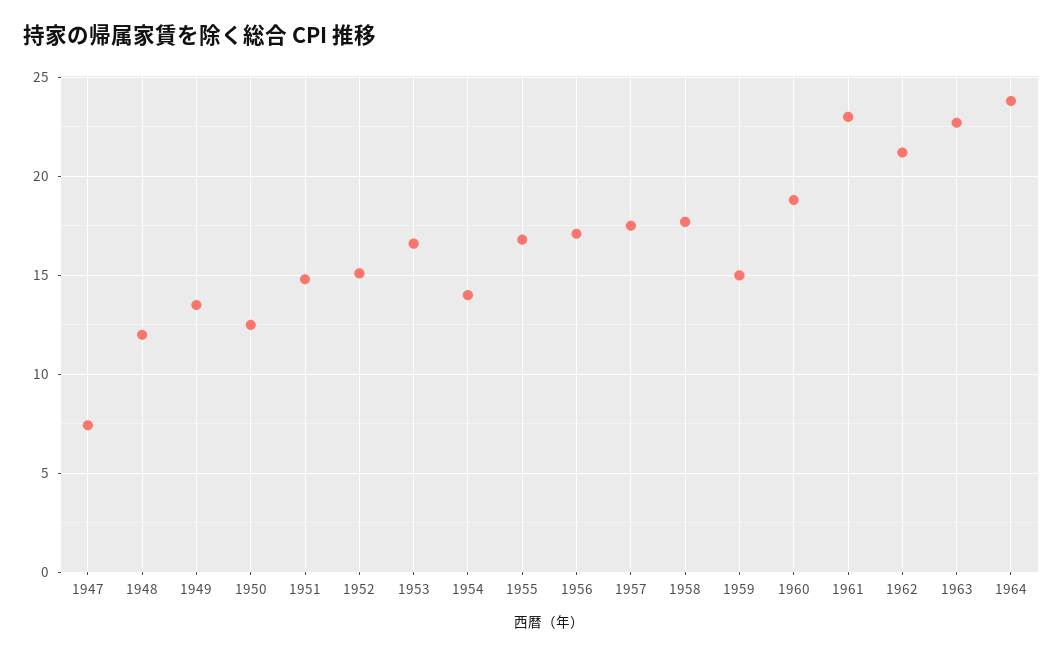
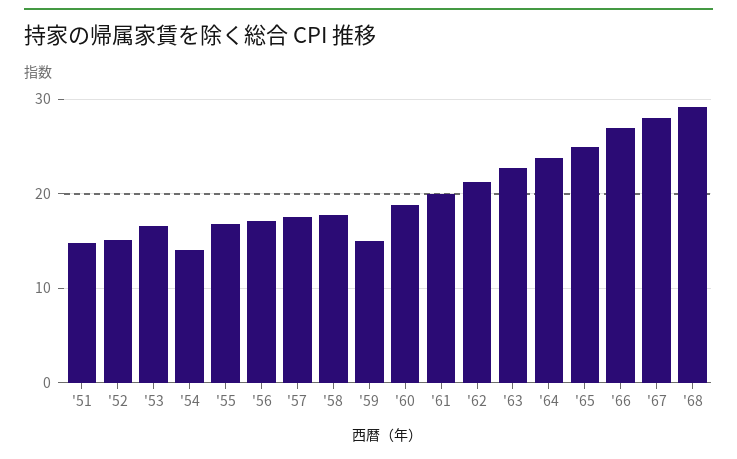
1947: 7.5 -> none
1948: 12 -> none
1949: 13.5 -> none
1950: 12.5 -> none
1961: 23 -> 20
'65: none -> 25
'66: none -> 27
'67: none -> 28
'68: none -> 29

